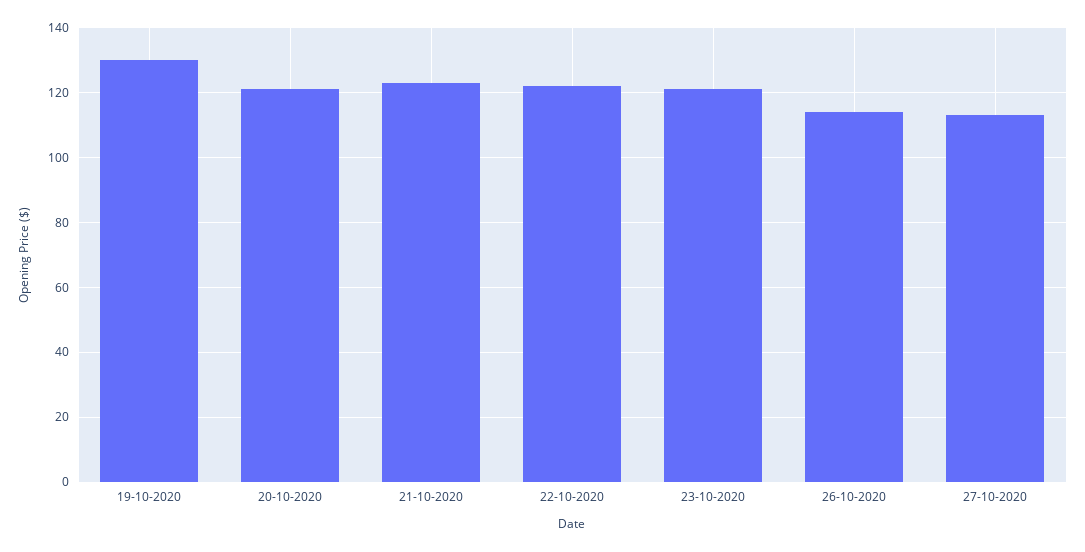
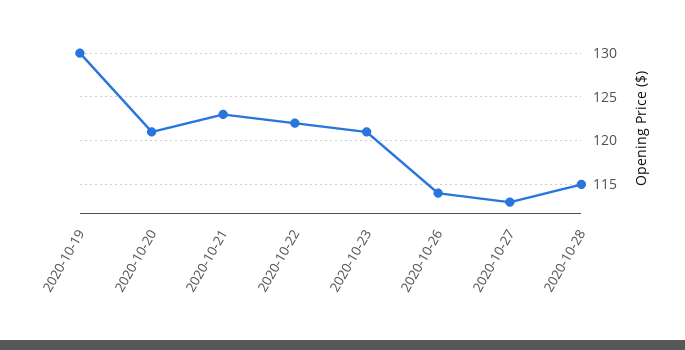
2020-10-28: none -> 115

